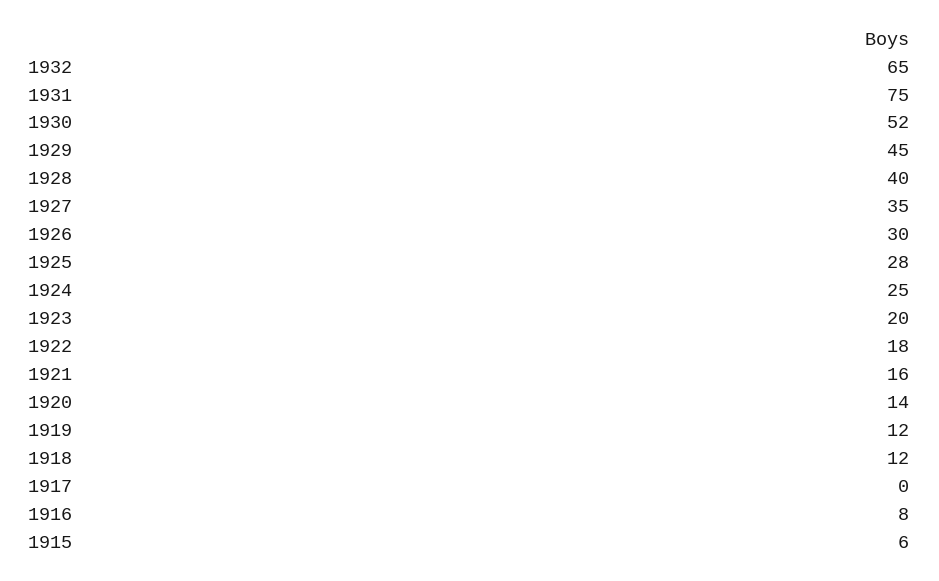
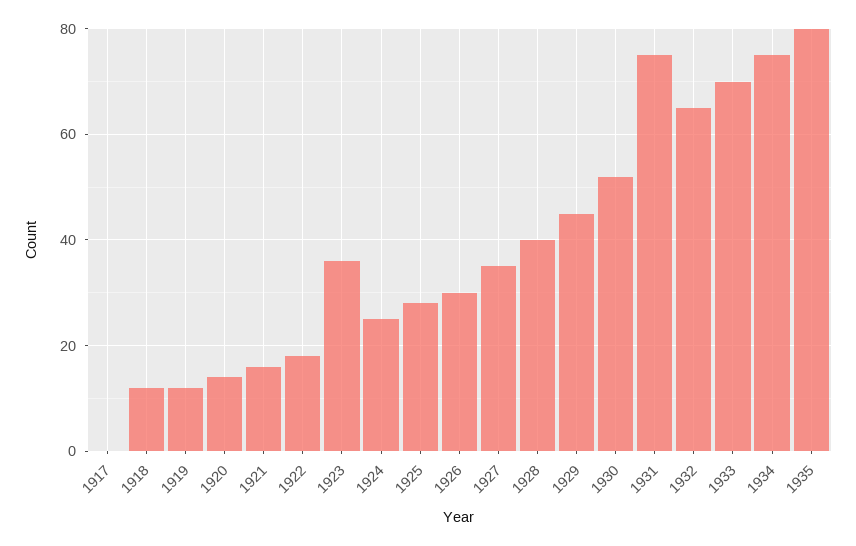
1923: 20 -> 35
1916: 8 -> none
1915: 6 -> none
1933: none -> 70
1934: none -> 75
1935: none -> 80

